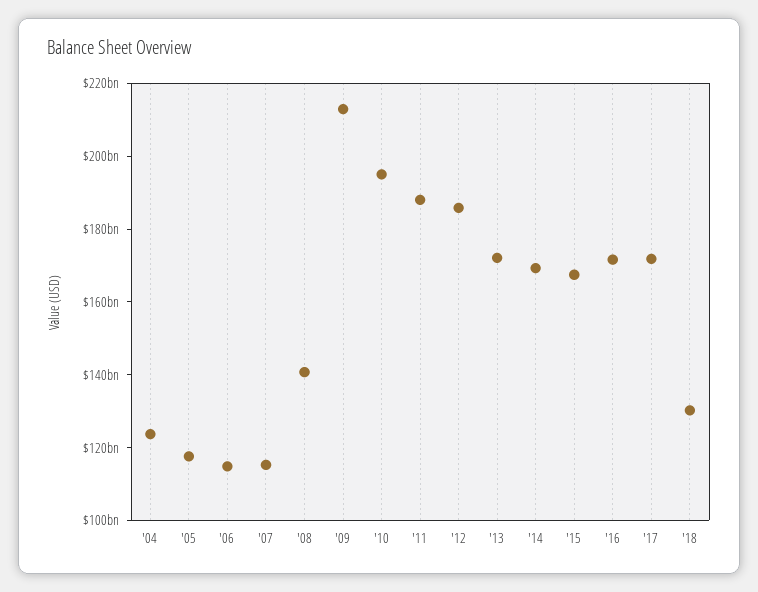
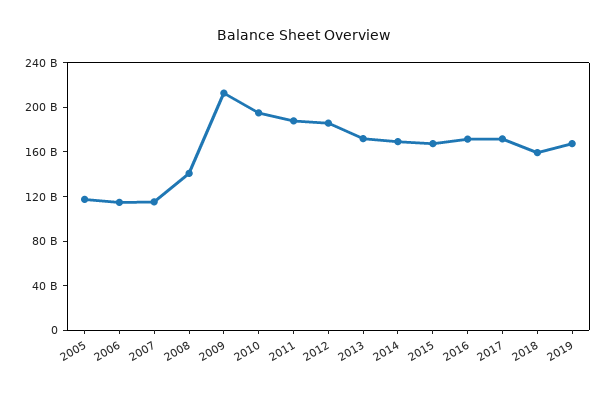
'04: 125000000000 -> none
'18: 130000000000 -> 160000000000
2019: none -> 170000000000

